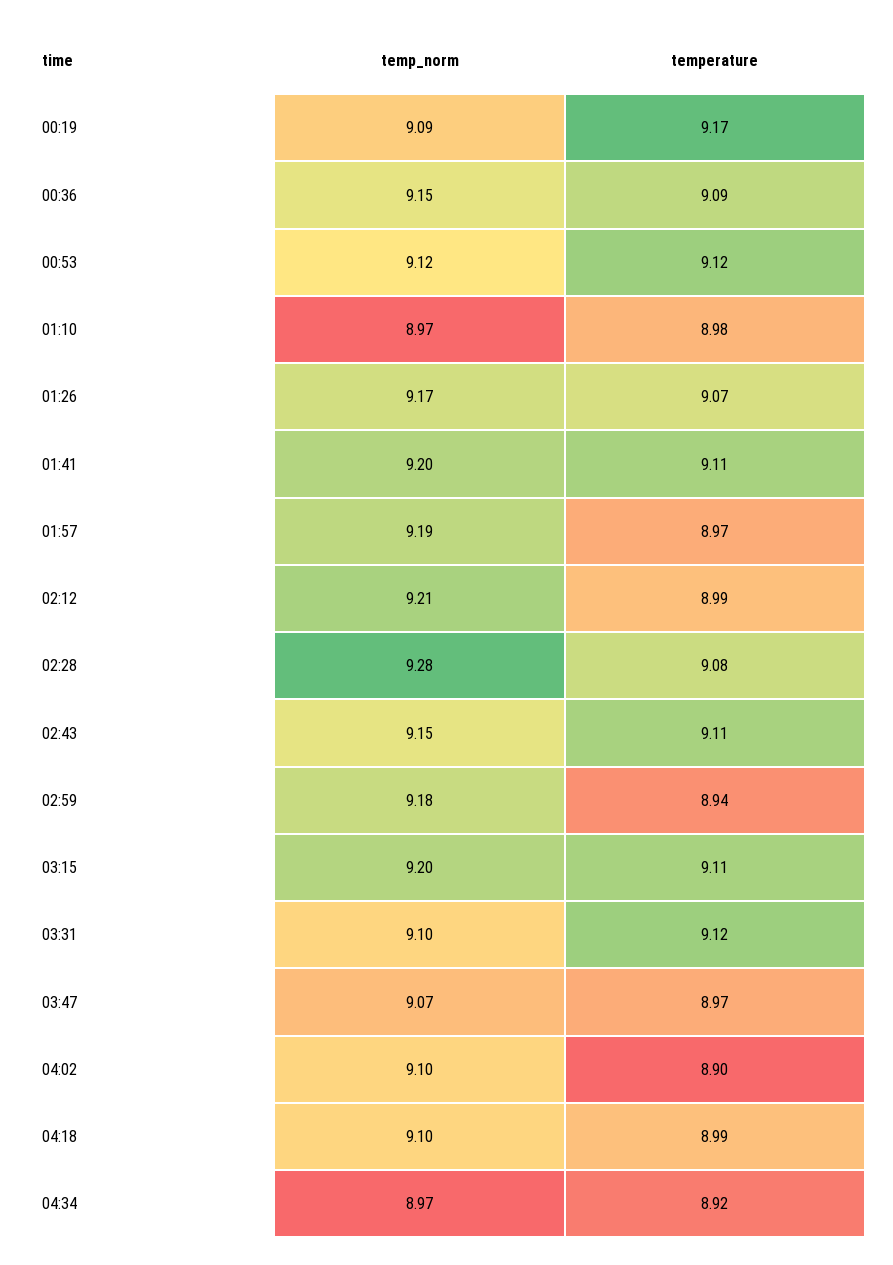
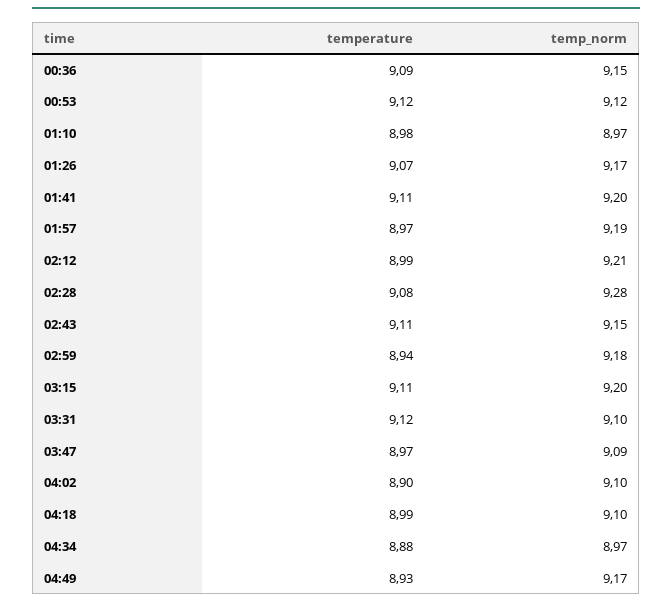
temp_norm, 00:19: 9.09 -> none
temperature, 00:19: 9.17 -> none
temp_norm, 03:47: 9.07 -> 9.09
temperature, 04:34: 8.92 -> 8.88
temperature, 04:49: none -> 8.93
temp_norm, 04:49: none -> 9.17

